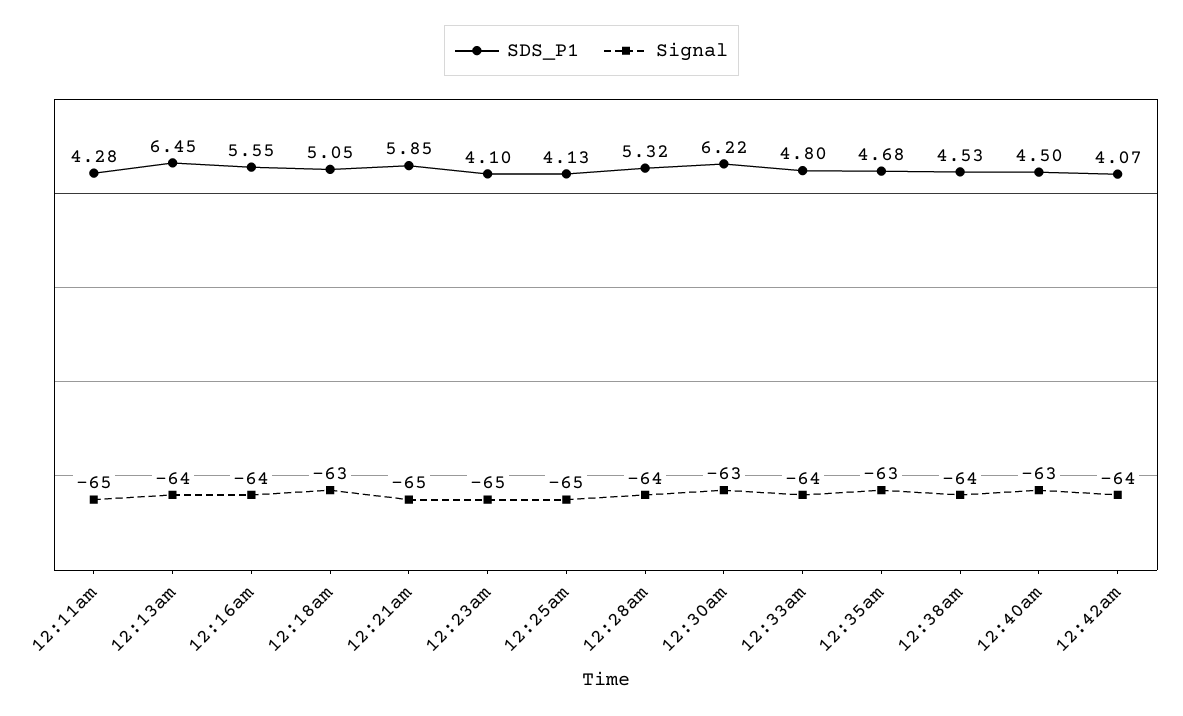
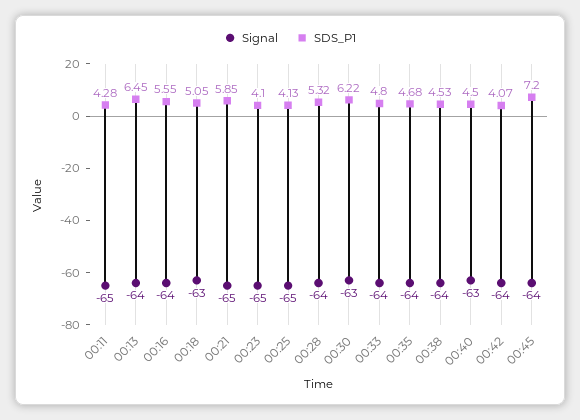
Signal, 12:35am: -63 -> -64
Signal, 00:45: none -> -64
SDS_P1, 00:45: none -> 7.2

